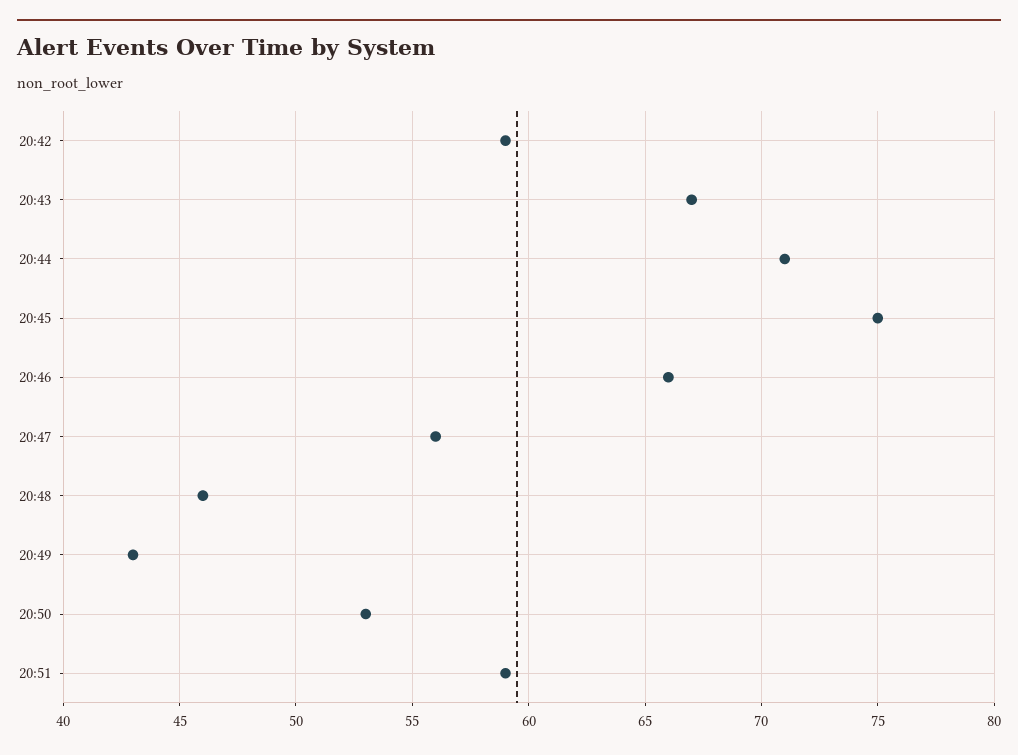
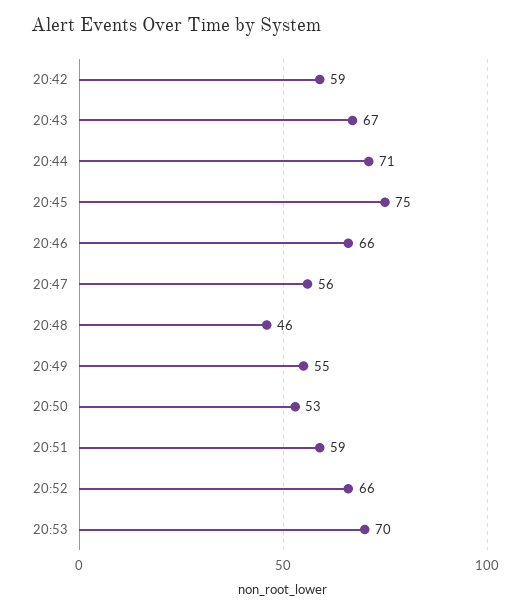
20:49: 43 -> 55
20:52: none -> 66
20:53: none -> 70

